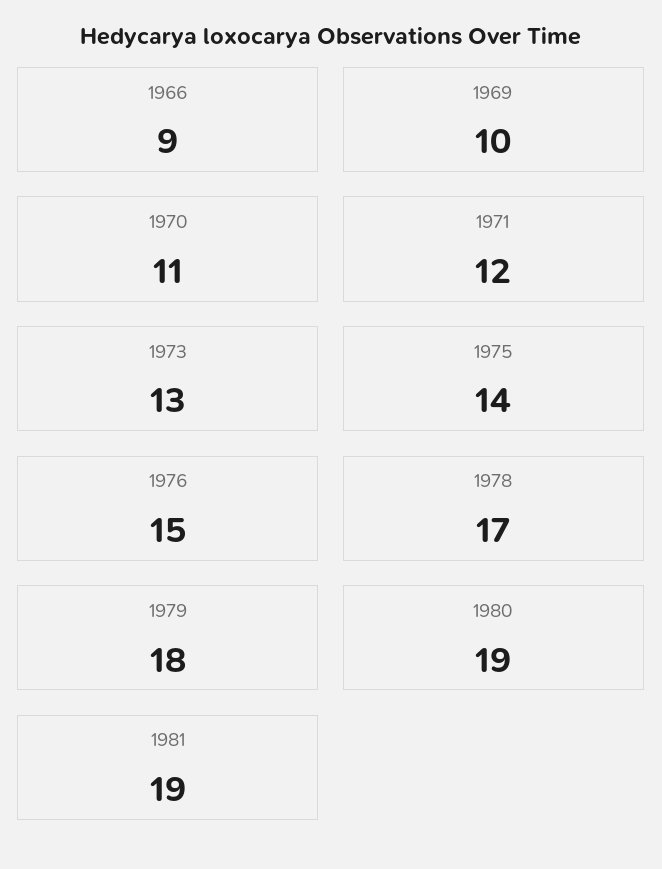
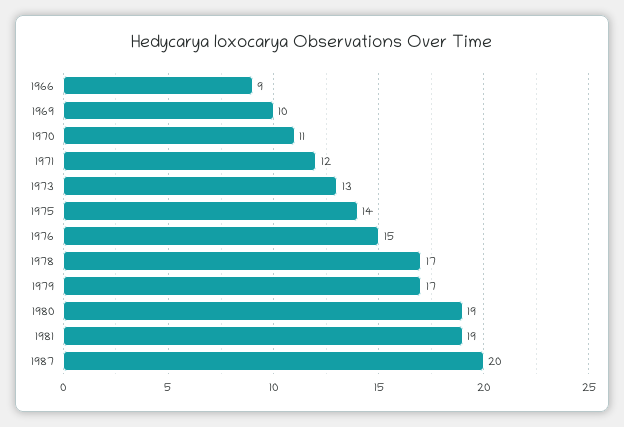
1979: 18 -> 17
1987: none -> 20

